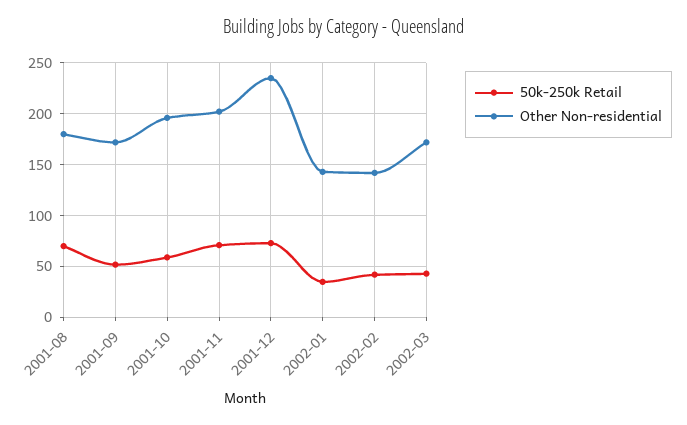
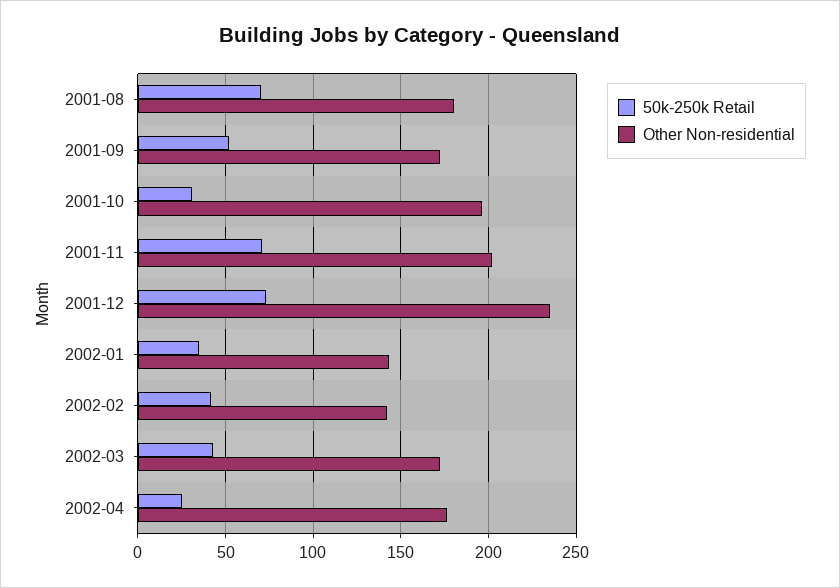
50k-250k Retail, 2001-10: 60 -> 30
50k-250k Retail, 2002-04: none -> 25
Other Non-residential, 2002-04: none -> 175

